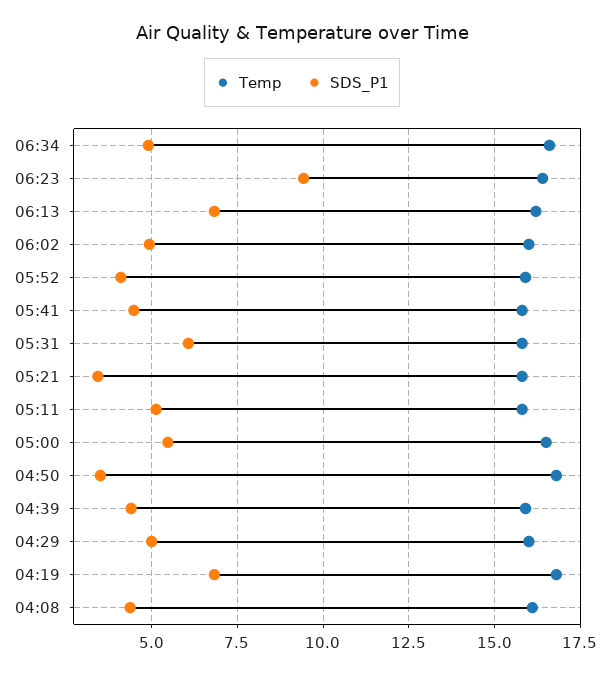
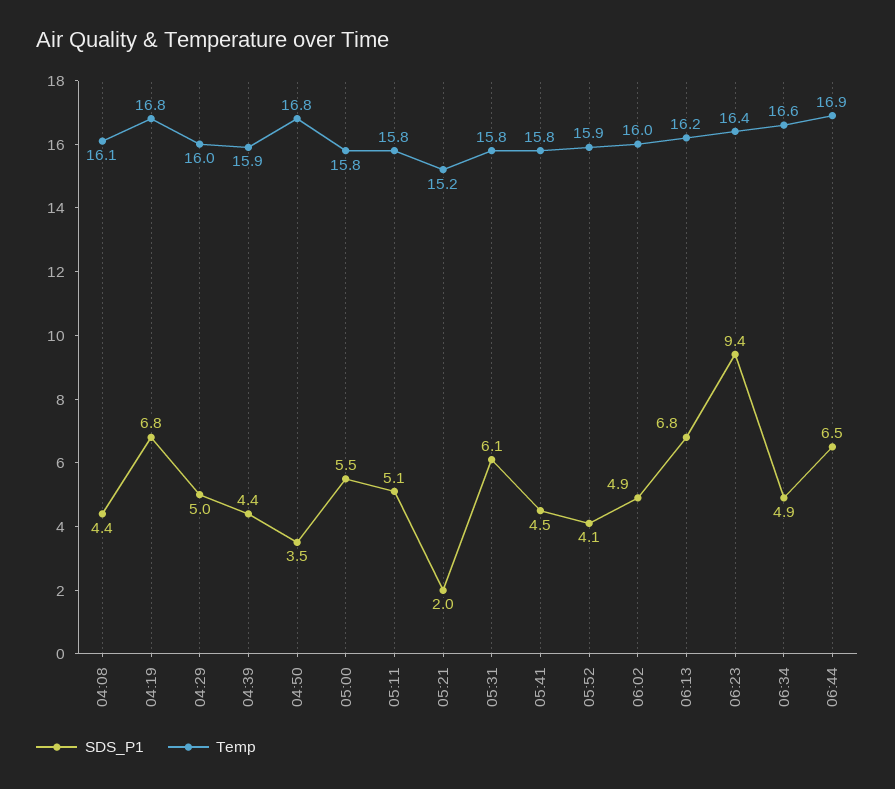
Temp, 05:21: 15.75 -> 15.2
SDS_P1, 05:21: 3.5 -> 2
Temp, 05:00: 16.5 -> 15.8
SDS_P1, 06:44: none -> 6.5
Temp, 06:44: none -> 16.9

